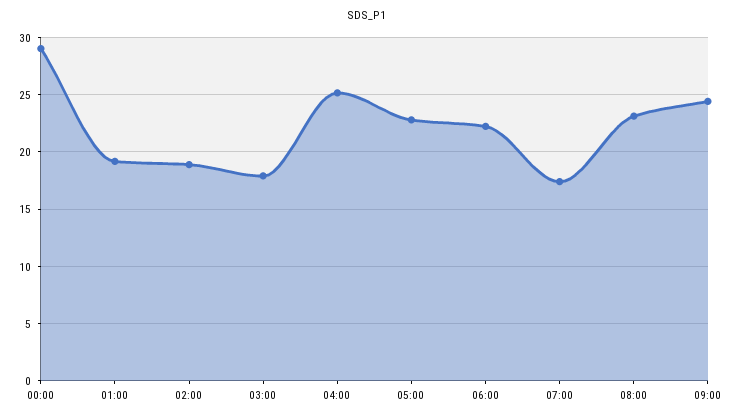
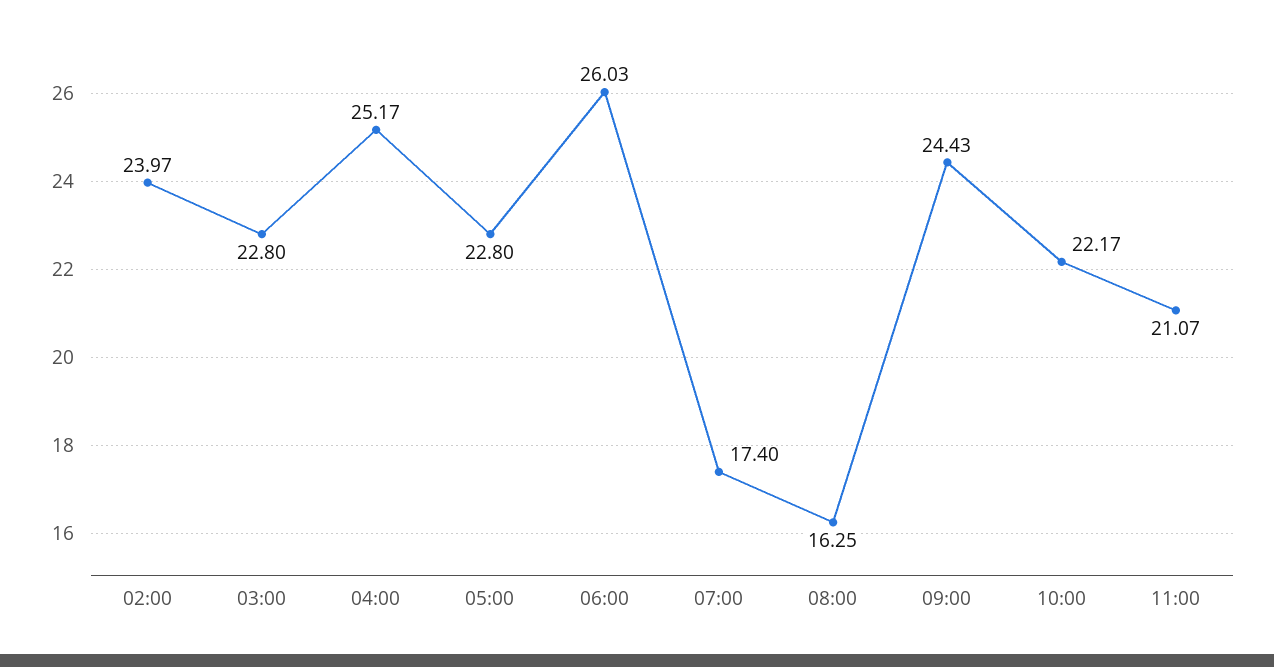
00:00: 29 -> none
01:00: 19 -> none
02:00: 19 -> 23.97
03:00: 18 -> 22.8
06:00: 22 -> 26.03
08:00: 23 -> 16.25
10:00: none -> 22.17
11:00: none -> 21.07

